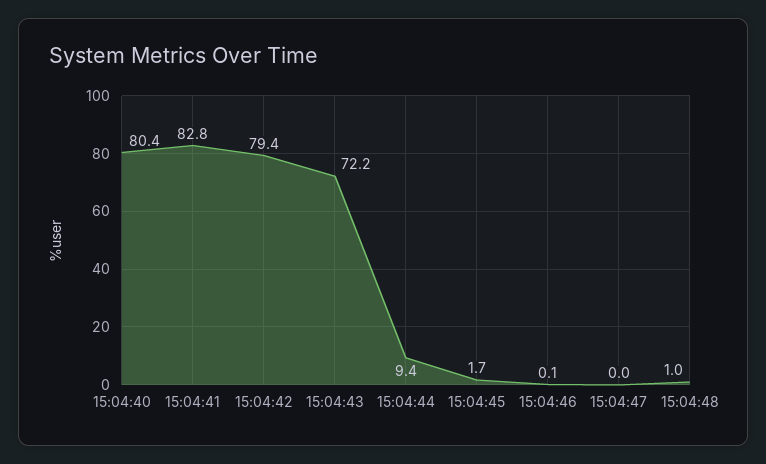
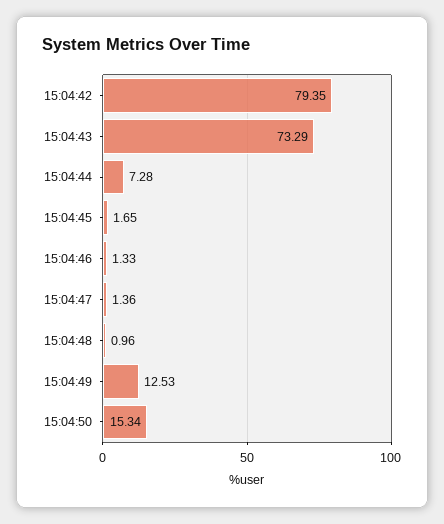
15:04:40: 80.4 -> none
15:04:41: 82.8 -> none
15:04:43: 72.2 -> 73.29
15:04:44: 9.4 -> 7.28
15:04:46: 0.1 -> 1.33
15:04:47: 0 -> 1.36
15:04:49: none -> 12.53
15:04:50: none -> 15.34

